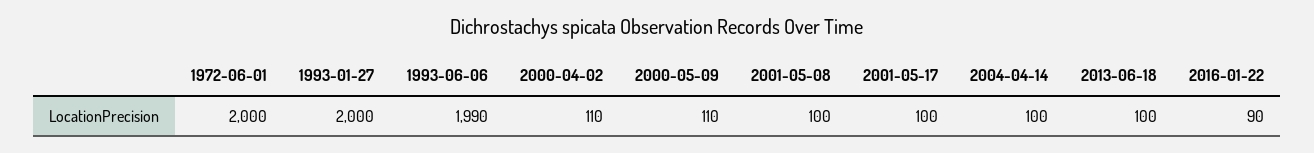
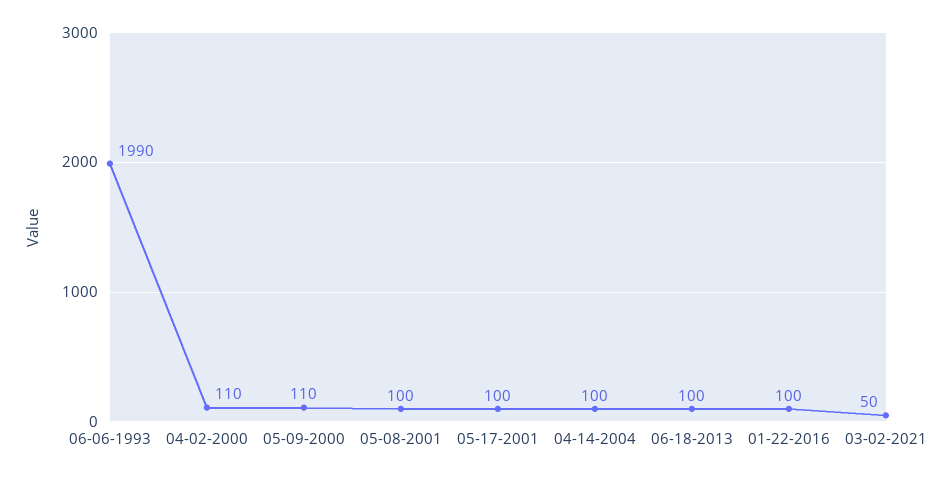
1972-06-01: 2000 -> none
1993-01-27: 2000 -> none
2016-01-22: 90 -> 100
03-02-2021: none -> 50

